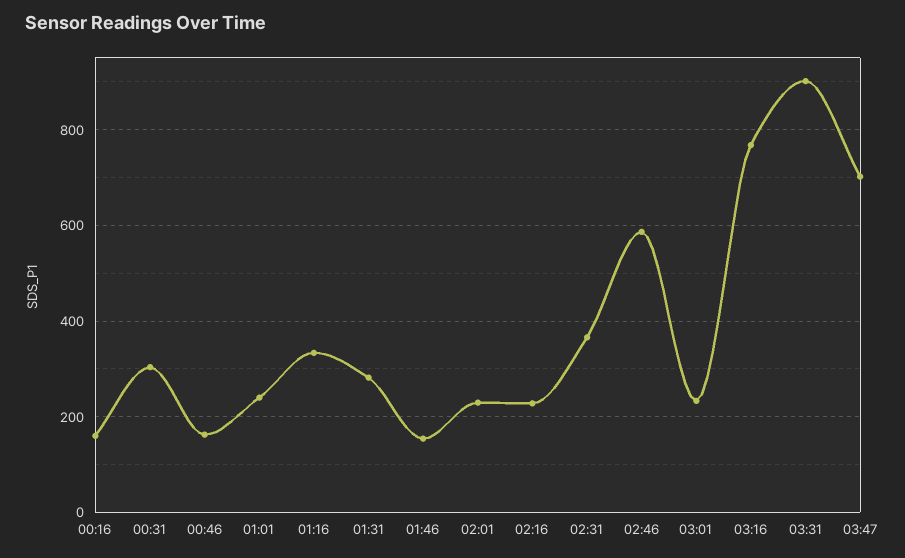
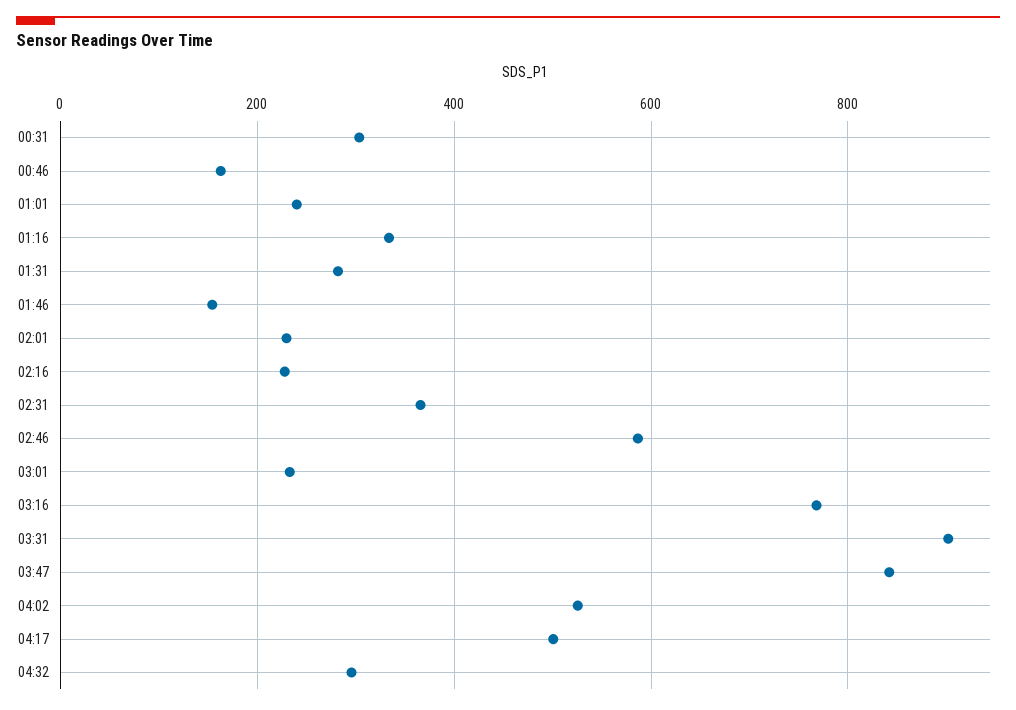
00:16: 160 -> none
03:47: 700 -> 840
04:02: none -> 520
04:17: none -> 500
04:32: none -> 300

